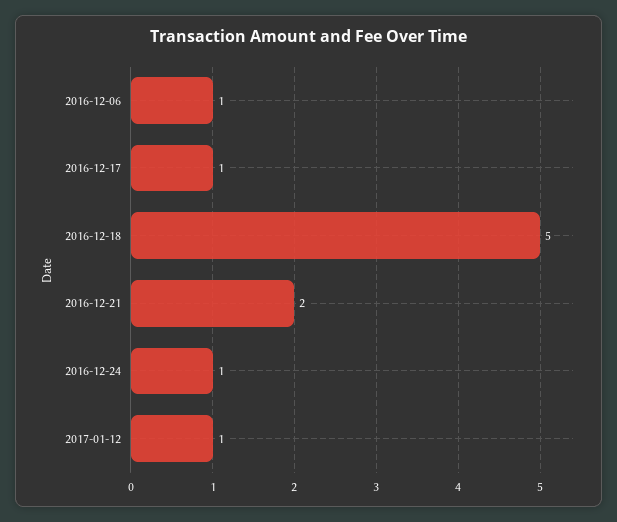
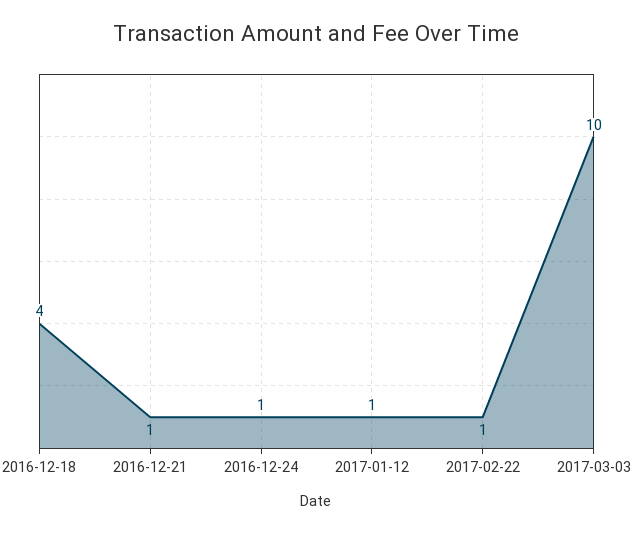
2016-12-06: 1 -> none
2016-12-17: 1 -> none
2016-12-18: 5 -> 4
2016-12-21: 2 -> 1
2017-02-22: none -> 1
2017-03-03: none -> 10

